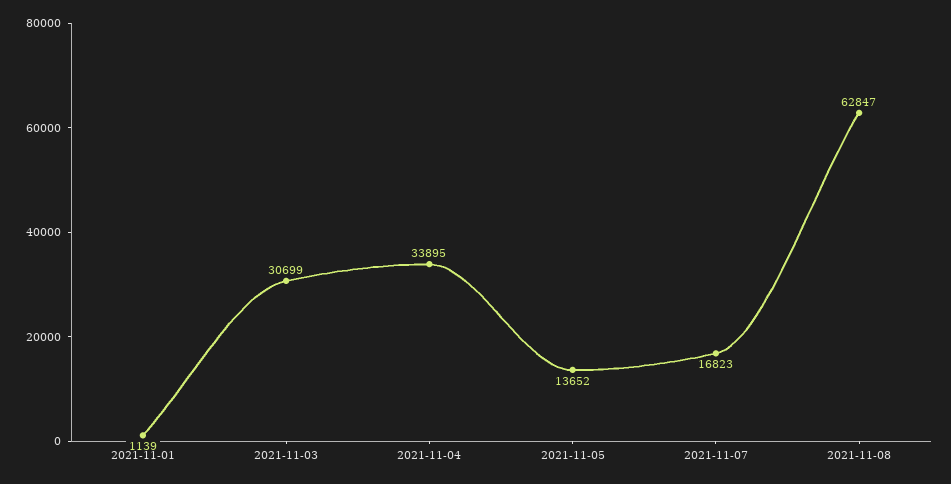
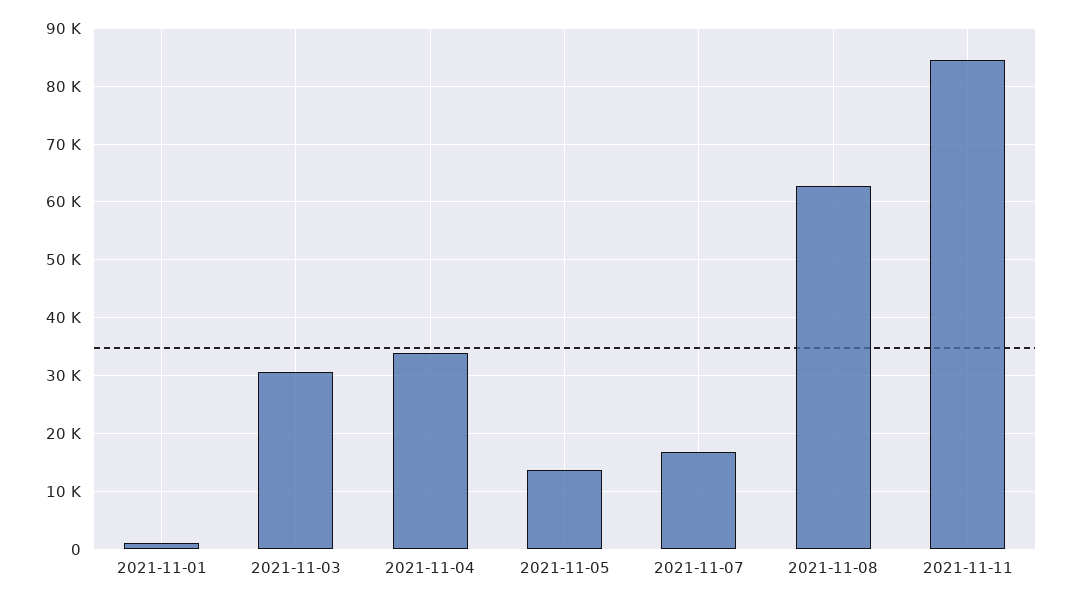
2021-11-11: none -> 84000

